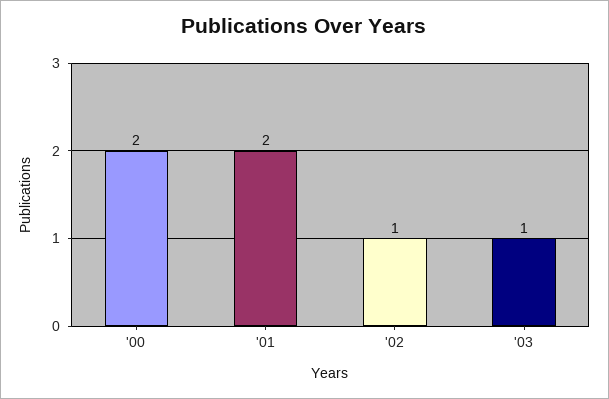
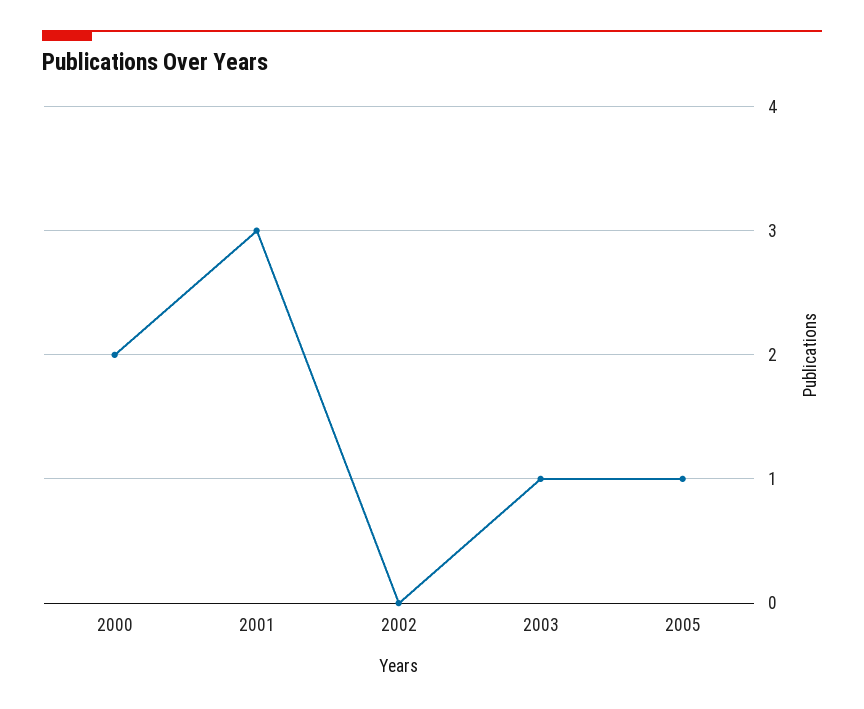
'01: 2 -> 3
'02: 1 -> 0
2005: none -> 1

